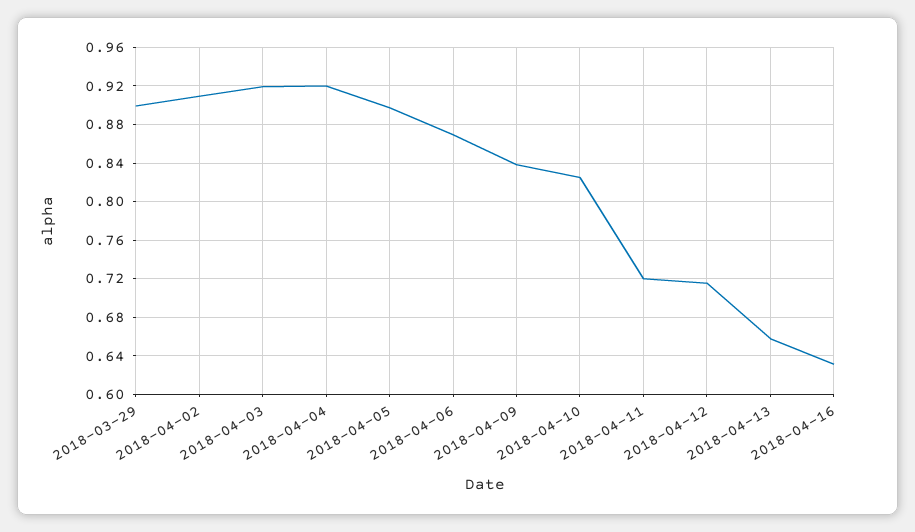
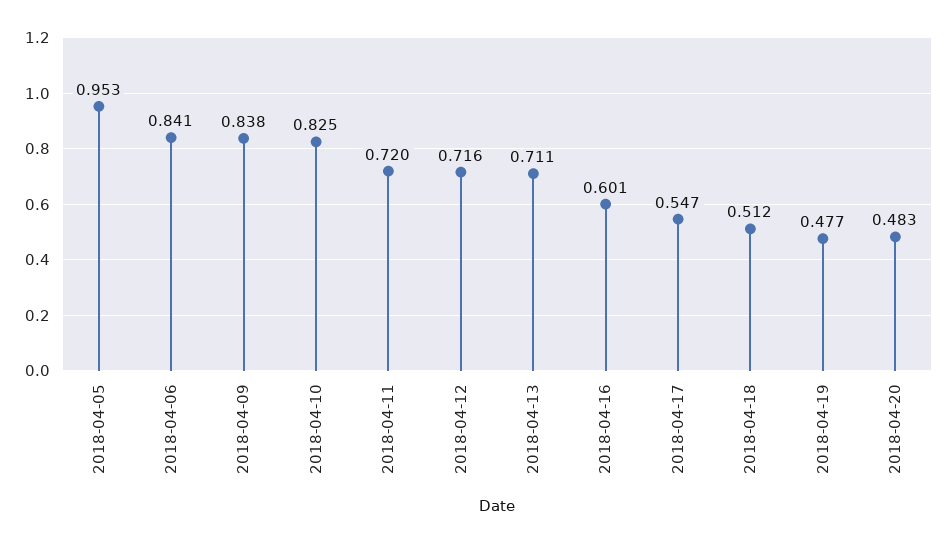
2018-03-29: 0.9 -> none
2018-04-02: 0.91 -> none
2018-04-03: 0.92 -> none
2018-04-04: 0.92 -> none
2018-04-05: 0.9 -> 0.953
2018-04-06: 0.87 -> 0.841
2018-04-13: 0.66 -> 0.711
2018-04-16: 0.63 -> 0.601
2018-04-17: none -> 0.547
2018-04-18: none -> 0.512
2018-04-19: none -> 0.477
2018-04-20: none -> 0.483

